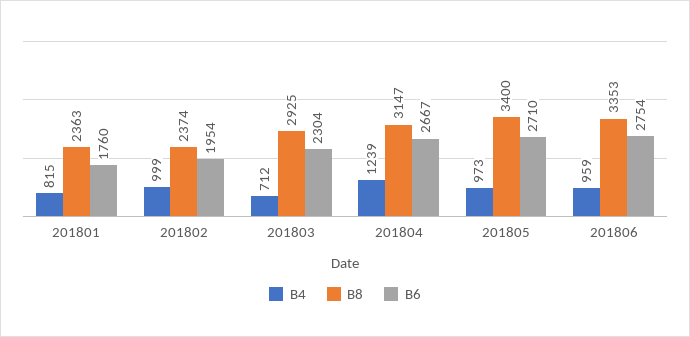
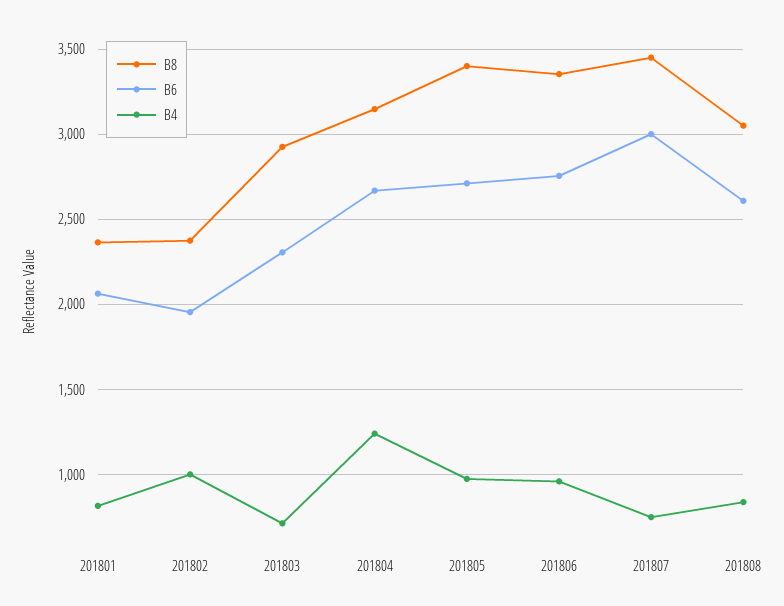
B6, 201801: 1760 -> 2050
B8, 201807: none -> 3450
B6, 201807: none -> 3000
B4, 201807: none -> 750
B8, 201808: none -> 3050
B6, 201808: none -> 2600
B4, 201808: none -> 850

